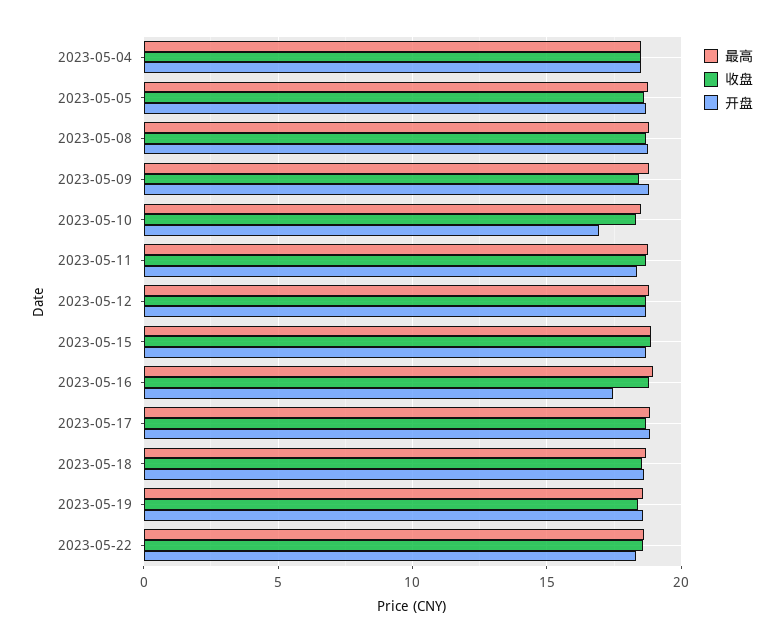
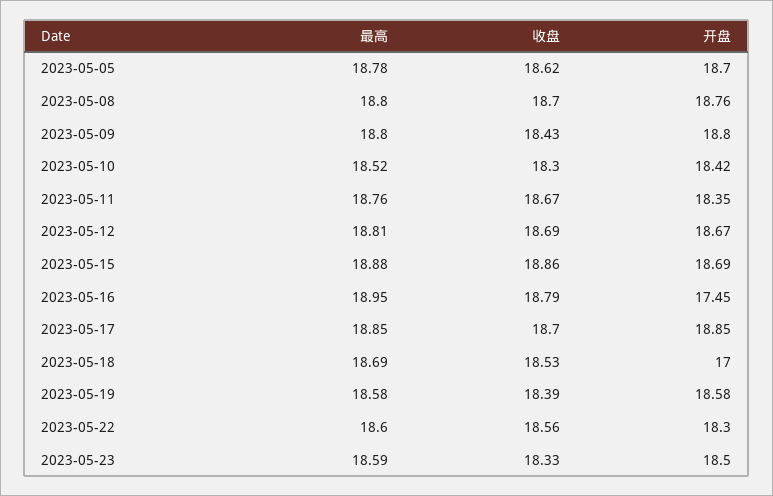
最高, 2023-05-04: 18.5 -> none
收盘, 2023-05-04: 18.5 -> none
开盘, 2023-05-04: 18.5 -> none
开盘, 2023-05-10: 17 -> 18.42
开盘, 2023-05-18: 18.5 -> 17
最高, 2023-05-23: none -> 18.59
收盘, 2023-05-23: none -> 18.33
开盘, 2023-05-23: none -> 18.5

